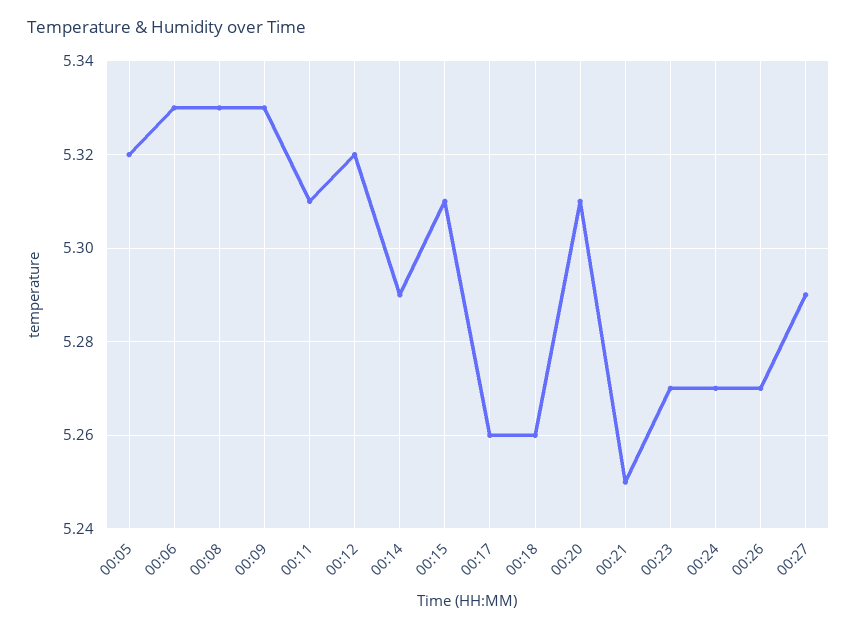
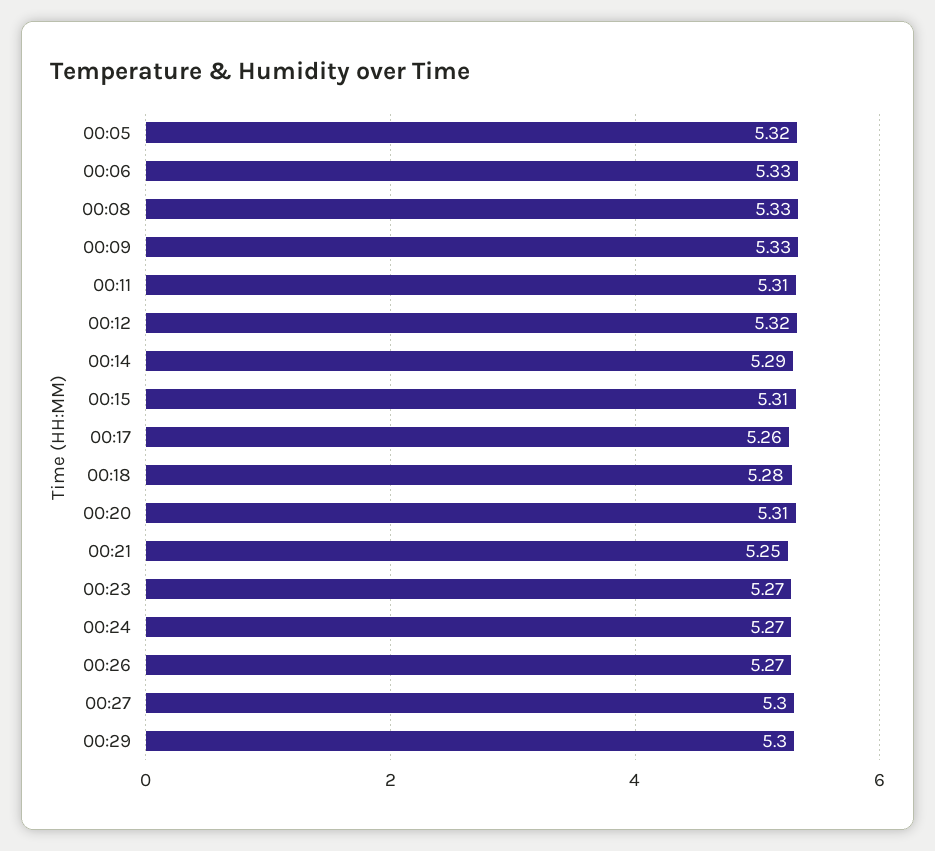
00:18: 5.26 -> 5.28
00:27: 5.29 -> 5.3
00:29: none -> 5.3

